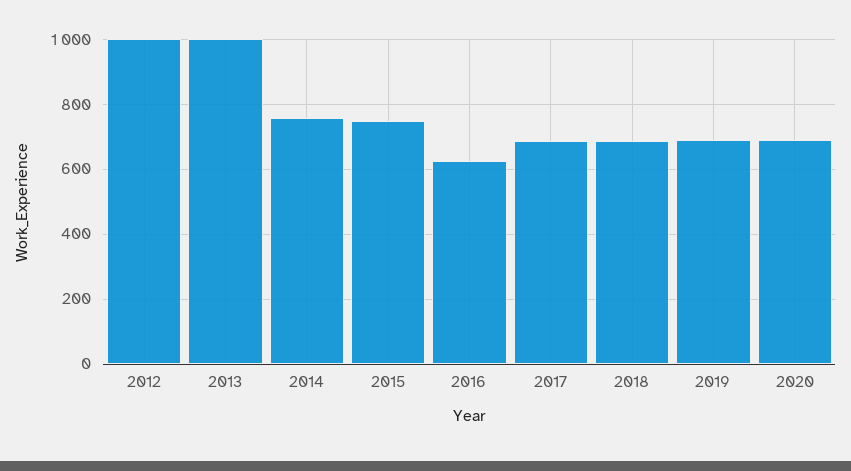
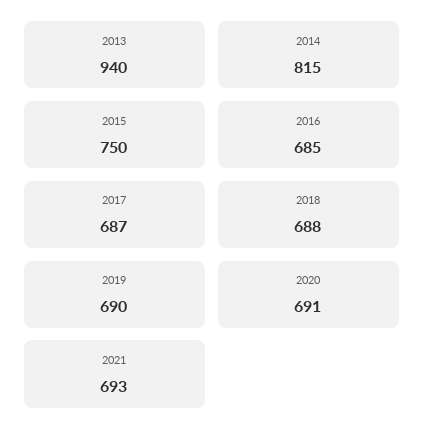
2012: 1000 -> none
2013: 1000 -> 940
2014: 760 -> 815
2016: 620 -> 685
2021: none -> 693

